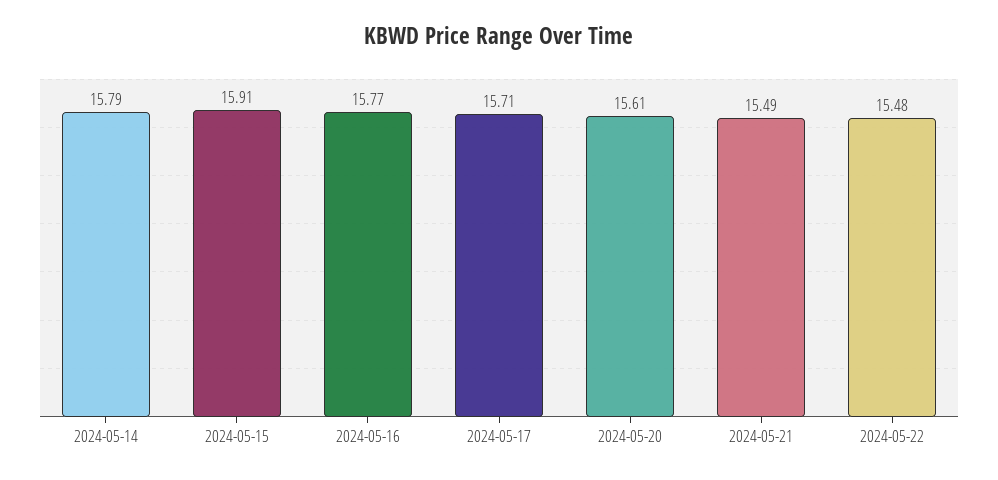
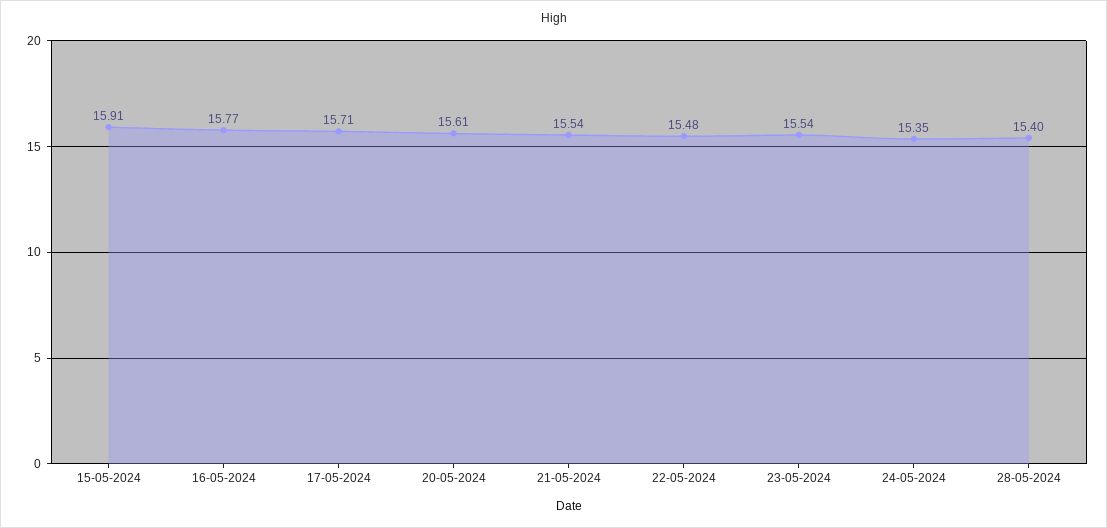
2024-05-14: 15.79 -> none
2024-05-21: 15.49 -> 15.54
23-05-2024: none -> 15.54
24-05-2024: none -> 15.35
28-05-2024: none -> 15.4

